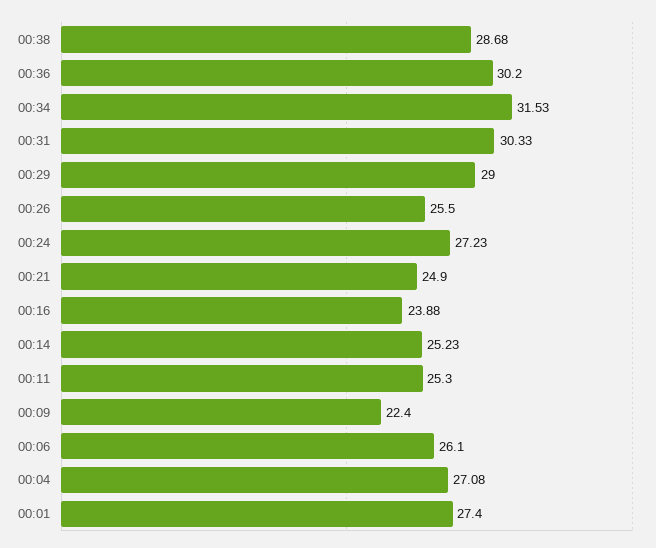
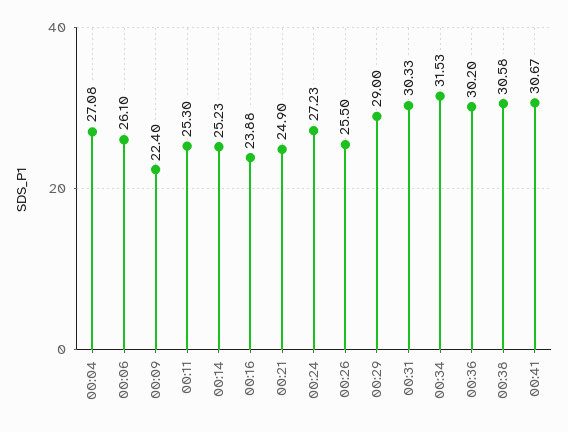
00:38: 28.68 -> 30.58
00:01: 27.4 -> none
00:41: none -> 30.67

